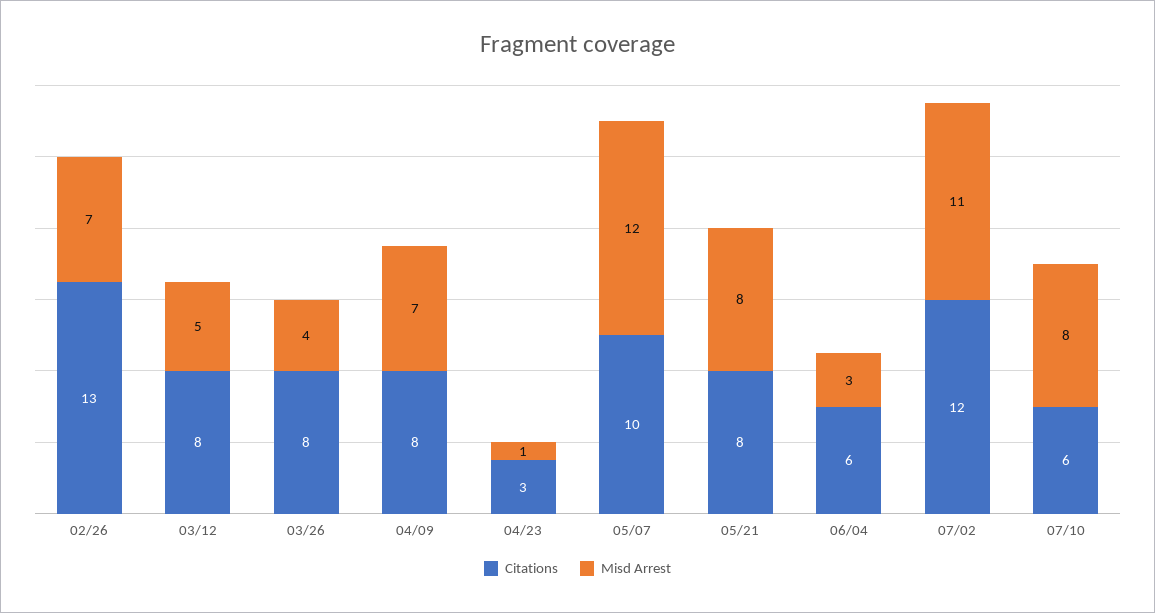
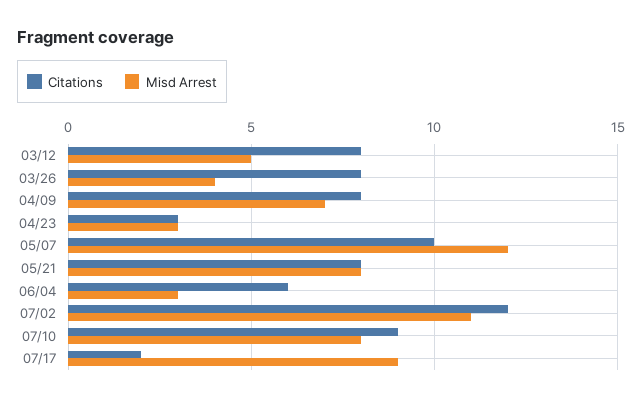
Citations, 02/26: 13 -> none
Misd Arrest, 02/26: 7 -> none
Misd Arrest, 04/23: 1 -> 3
Citations, 07/10: 6 -> 9
Citations, 07/17: none -> 2
Misd Arrest, 07/17: none -> 9

